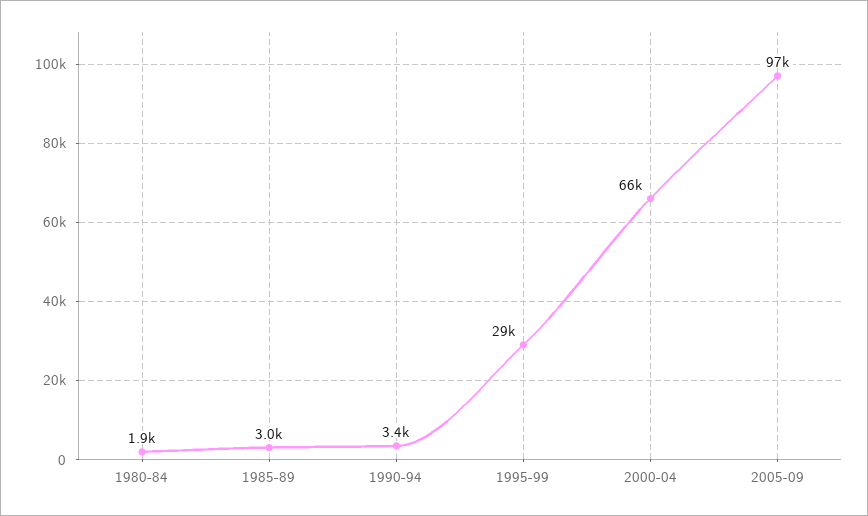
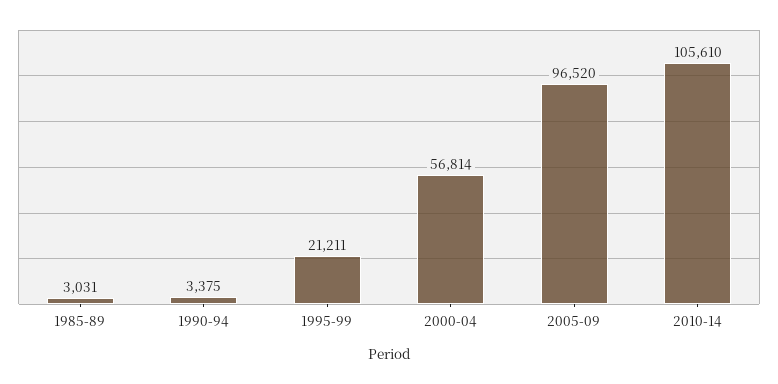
1980-84: 1900 -> none
1995-99: 29000 -> 21211
2000-04: 66000 -> 56814
2010-14: none -> 105610

